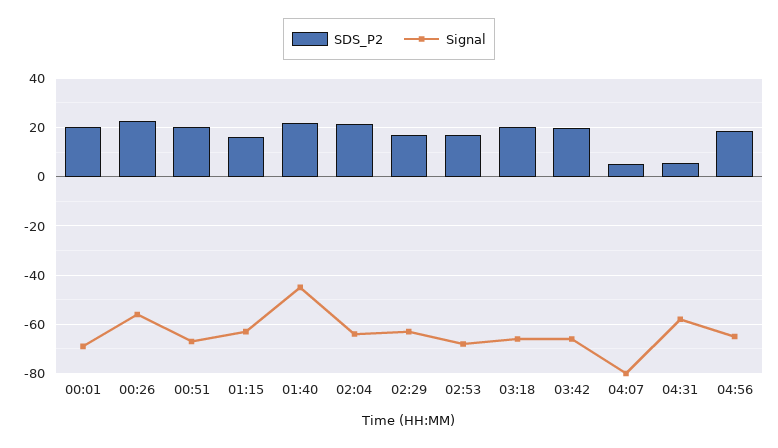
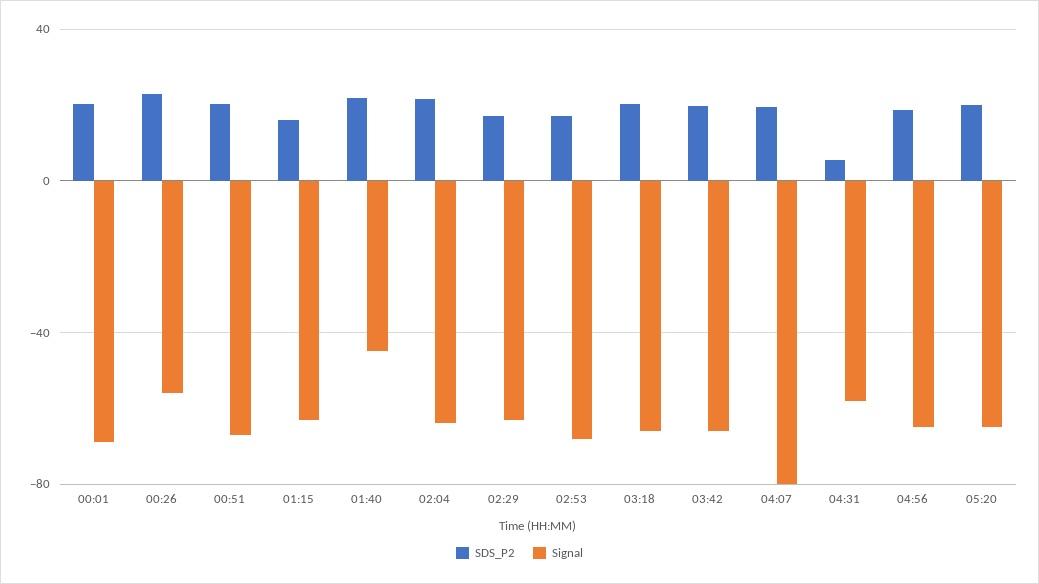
SDS_P2, 04:07: 5 -> 20
SDS_P2, 05:20: none -> 20
Signal, 05:20: none -> -65

